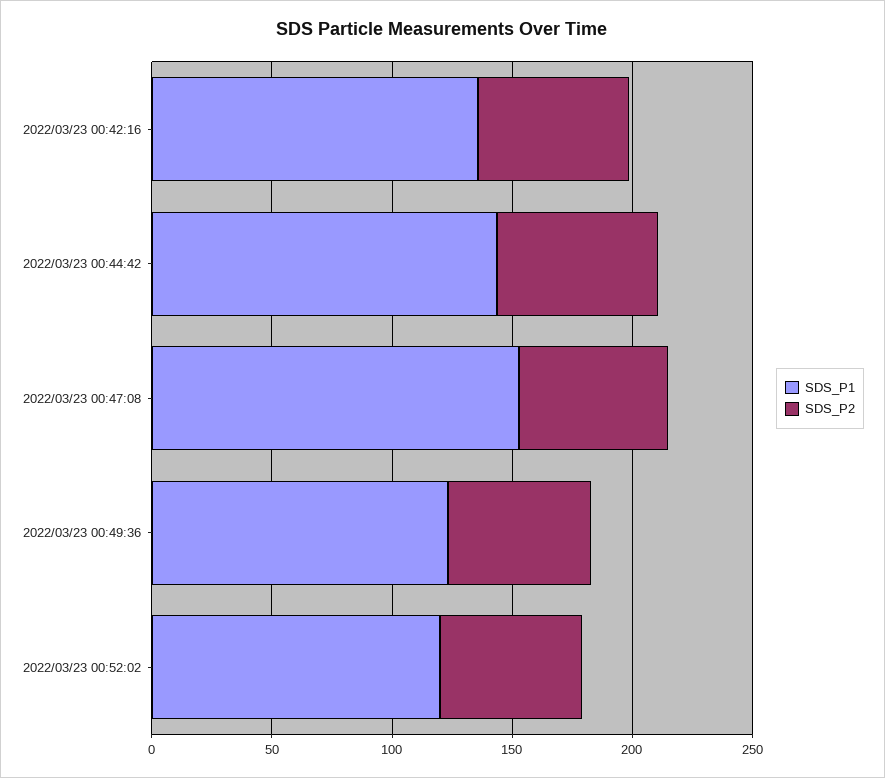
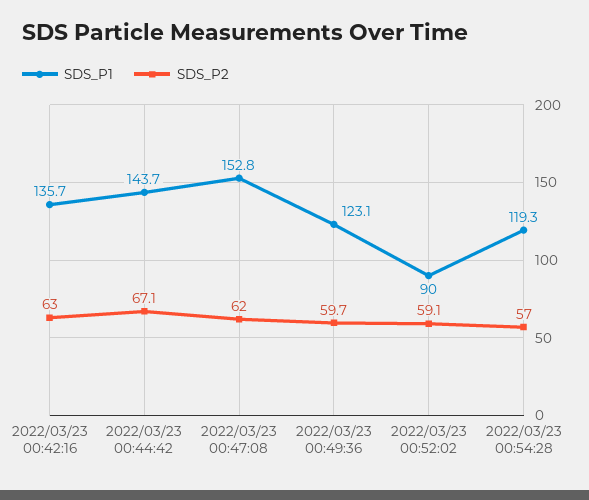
SDS_P1, 2022/03/23 00:52:02: 120 -> 90
SDS_P1, 2022/03/23 00:54:28: none -> 119.3
SDS_P2, 2022/03/23 00:54:28: none -> 57

